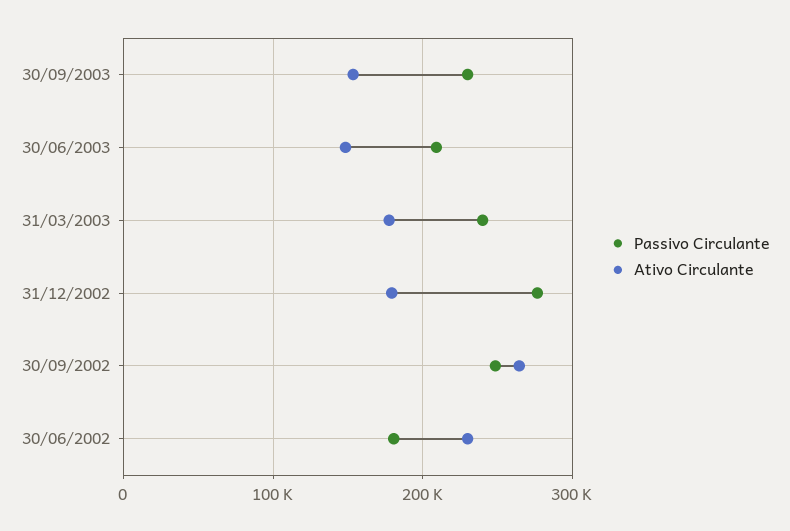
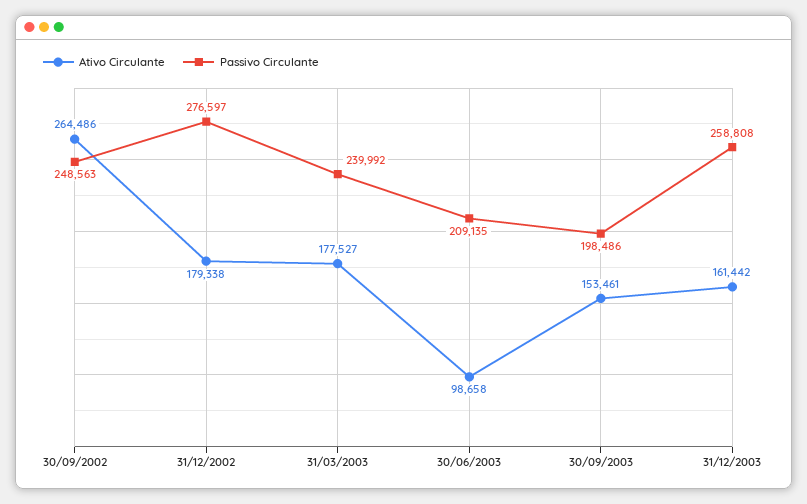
Passivo Circulante, 30/09/2003: 230000 -> 198486
Ativo Circulante, 30/06/2003: 150000 -> 98658
Passivo Circulante, 30/06/2002: 180000 -> none
Ativo Circulante, 30/06/2002: 230000 -> none
Ativo Circulante, 31/12/2003: none -> 161442
Passivo Circulante, 31/12/2003: none -> 258808

